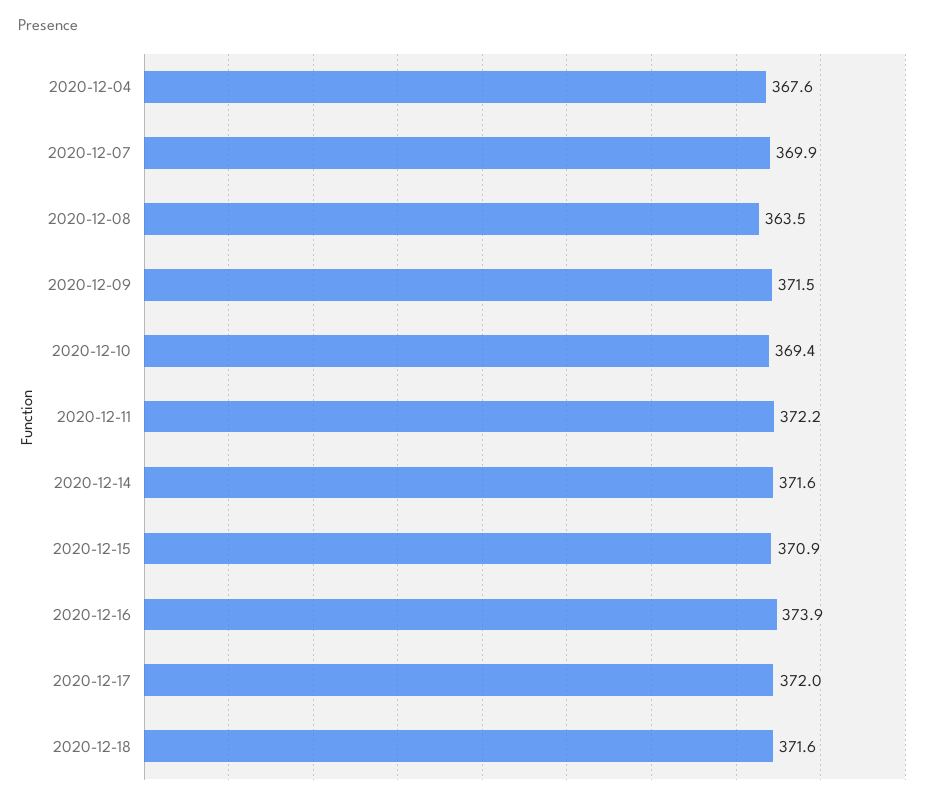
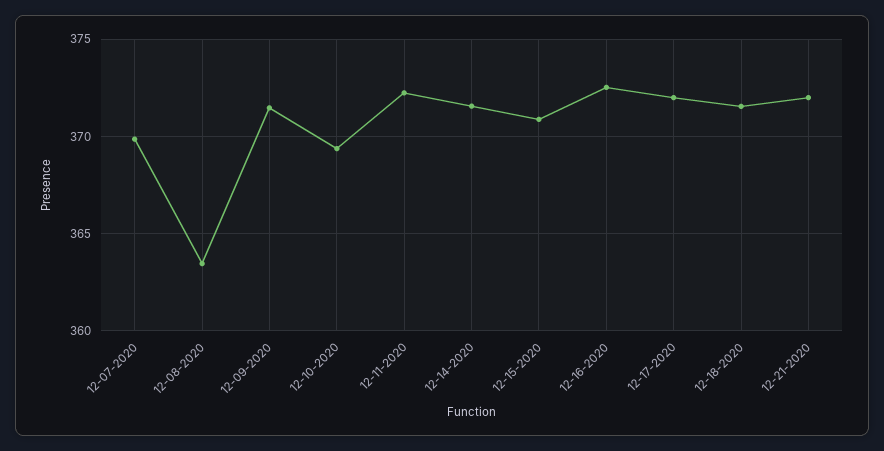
2020-12-04: 367.6 -> none
2020-12-16: 373.9 -> 372.5
12-21-2020: none -> 372

